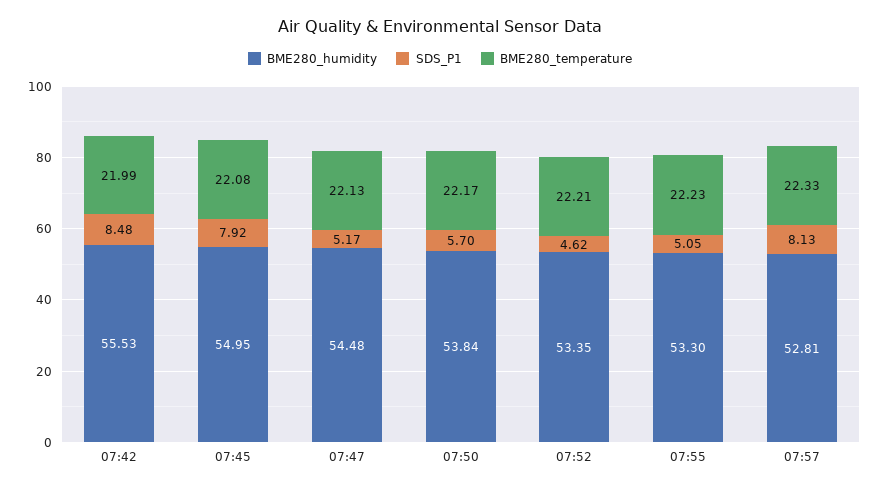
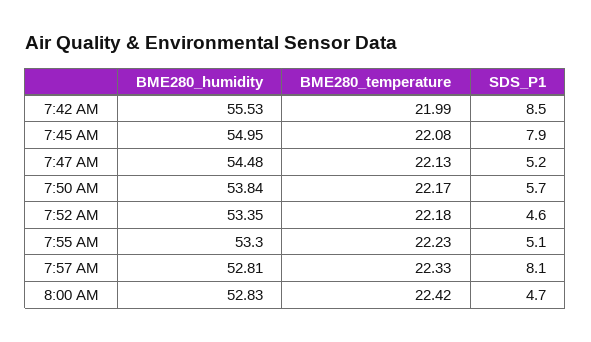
BME280_temperature, 07:52: 22.21 -> 22.18
BME280_humidity, 8:00 AM: none -> 52.83
BME280_temperature, 8:00 AM: none -> 22.42
SDS_P1, 8:00 AM: none -> 4.7

